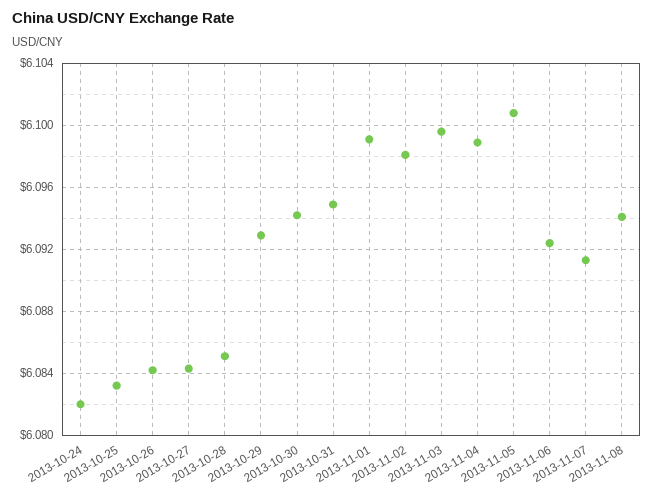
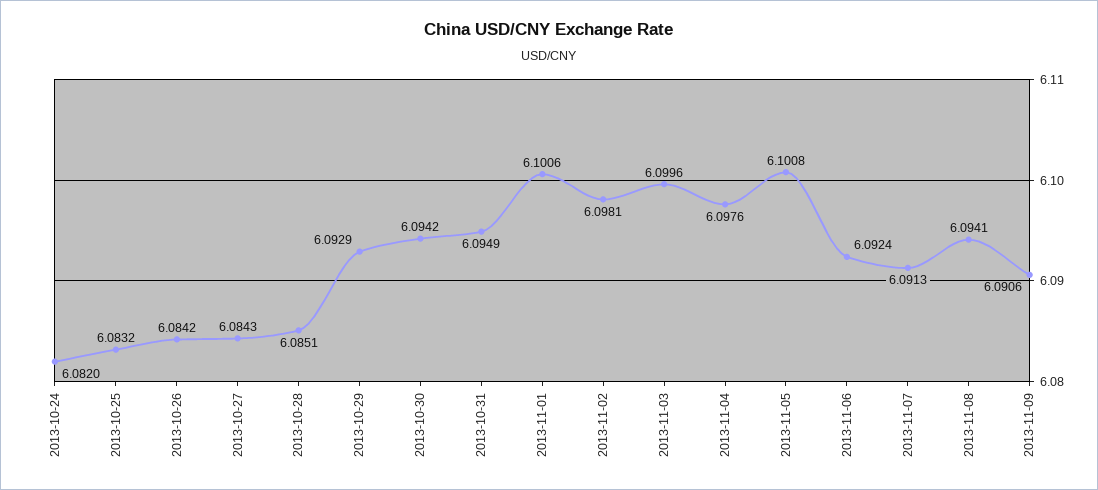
2013-11-01: 6.099 -> 6.1006
2013-11-04: 6.099 -> 6.0976
2013-11-09: none -> 6.0906

